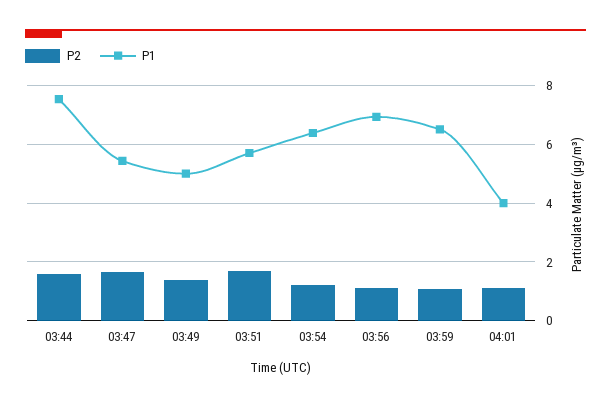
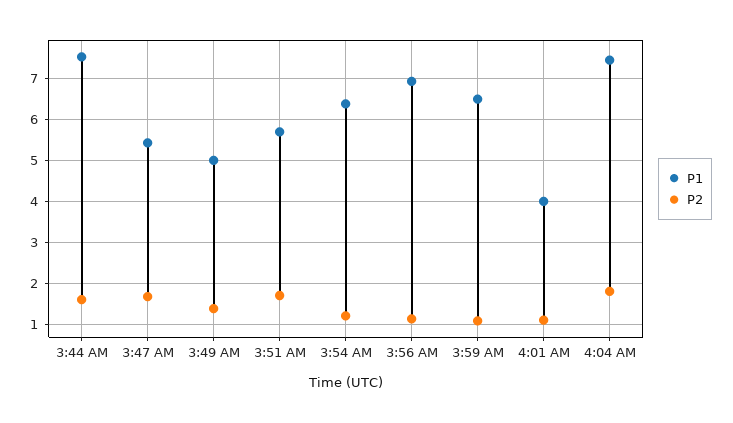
P1, 4:04 AM: none -> 7.4
P2, 4:04 AM: none -> 1.8

